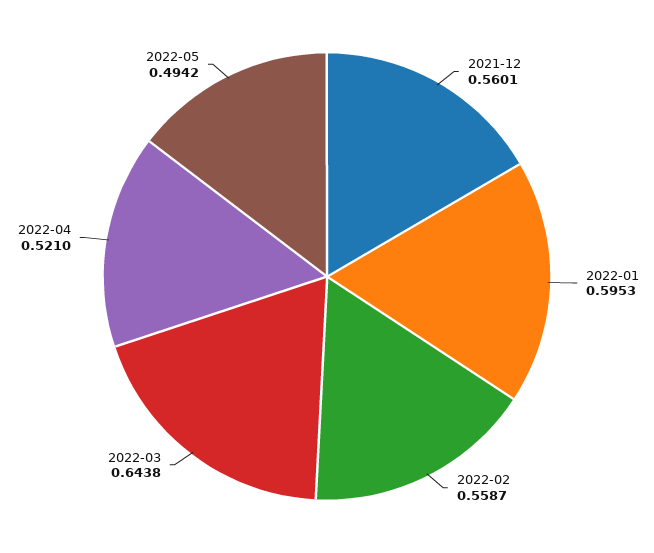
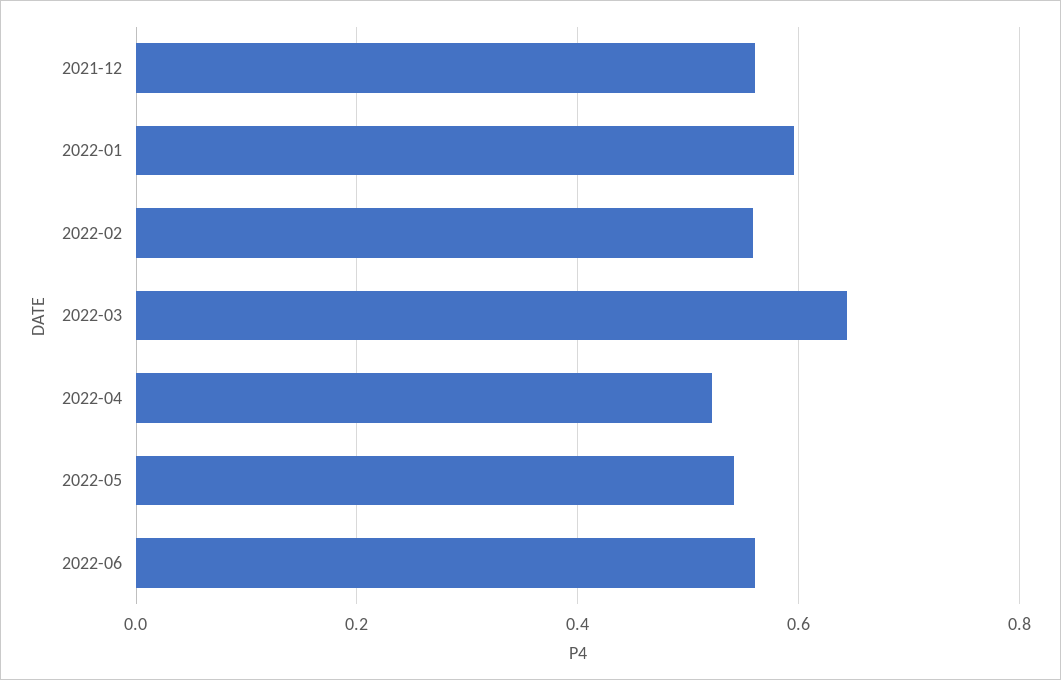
2022-05: 0.4942 -> 0.54
2022-06: none -> 0.56

